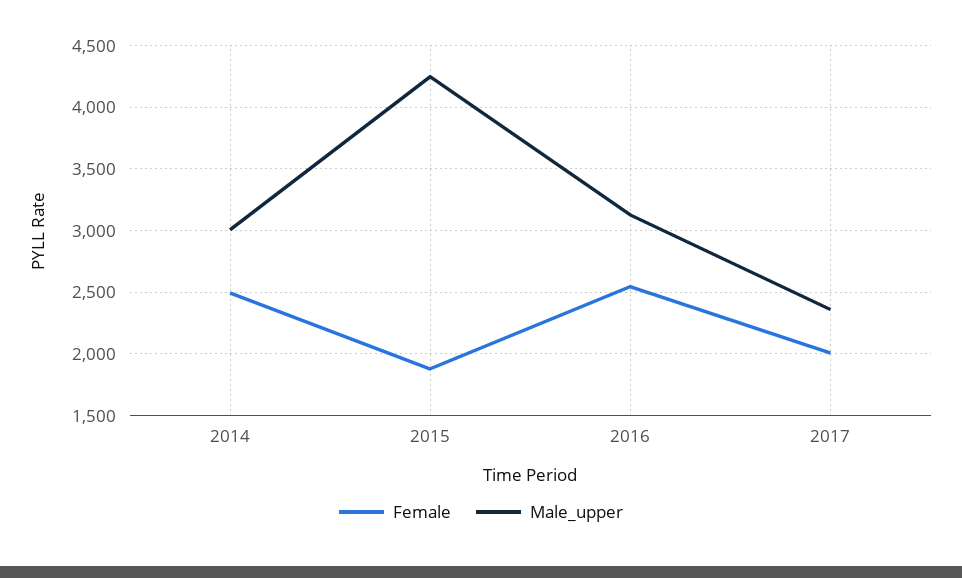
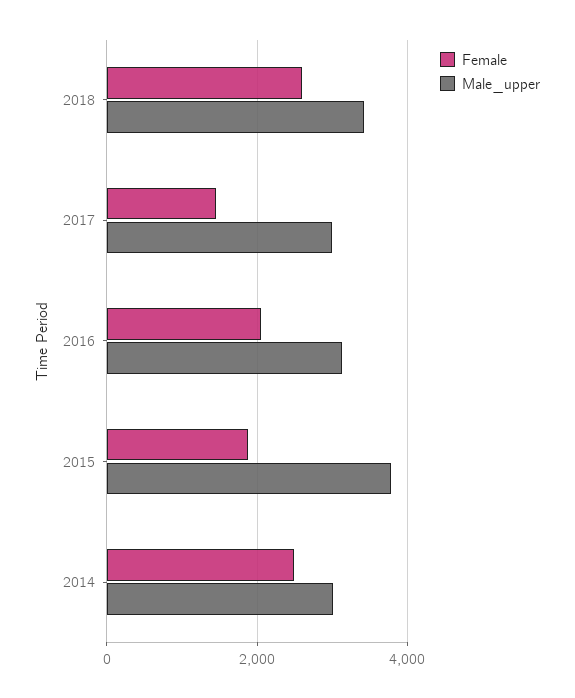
Male_upper, 2015: 4250 -> 3800
Female, 2016: 2550 -> 2000
Female, 2017: 2000 -> 1400
Male_upper, 2017: 2350 -> 3000
Female, 2018: none -> 2600
Male_upper, 2018: none -> 3400

